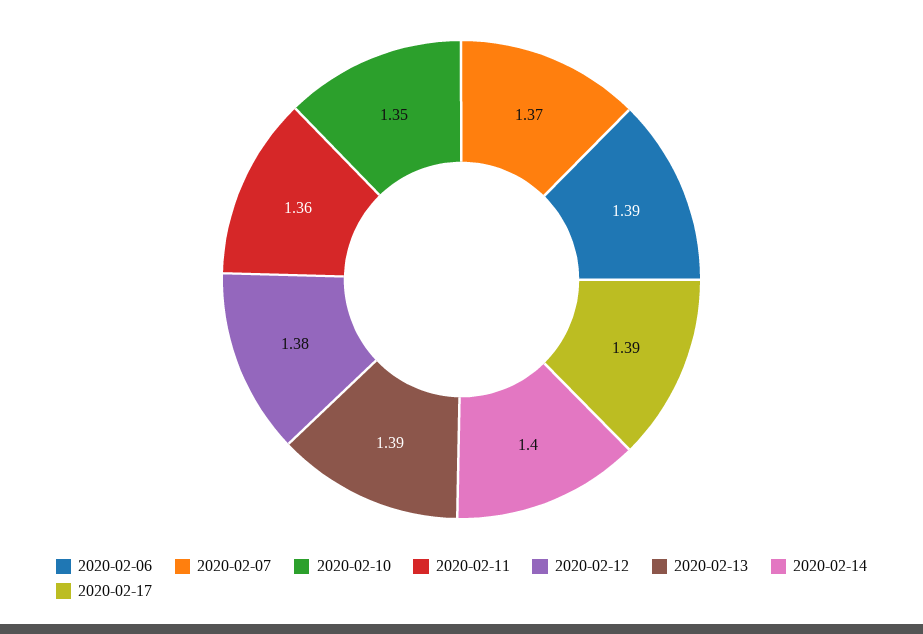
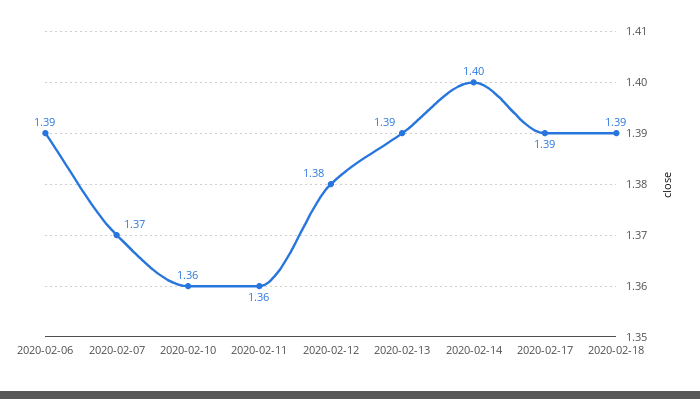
2020-02-10: 1.35 -> 1.36
2020-02-18: none -> 1.39

